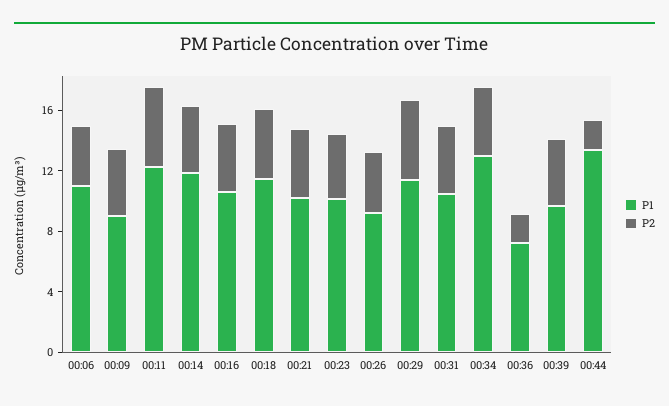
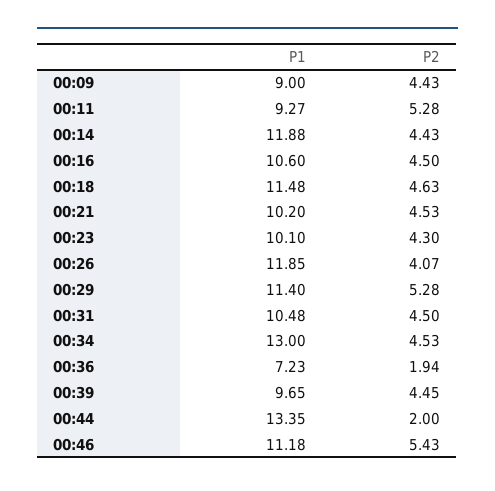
P1, 00:06: 11 -> none
P2, 00:06: 4 -> none
P1, 00:11: 12 -> 9.27
P1, 00:26: 9 -> 11.85
P1, 00:46: none -> 11.18
P2, 00:46: none -> 5.43

